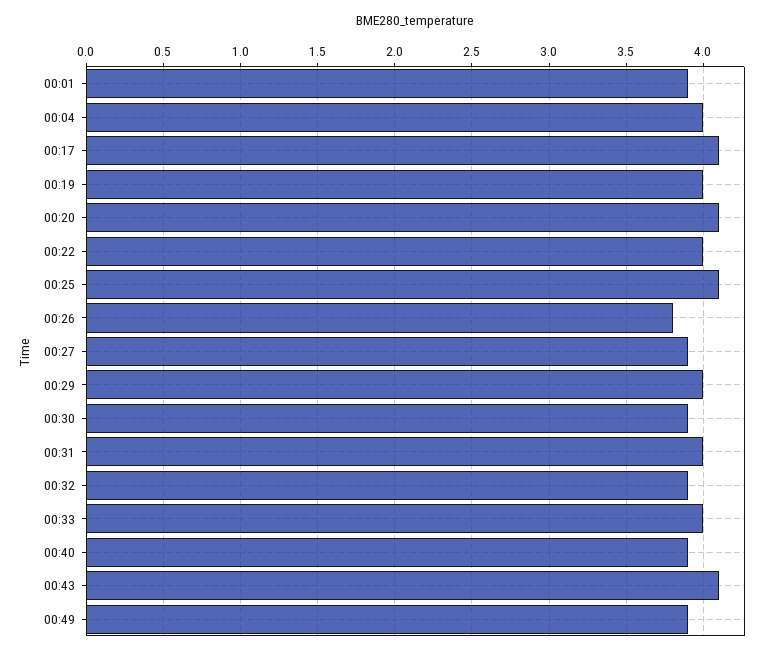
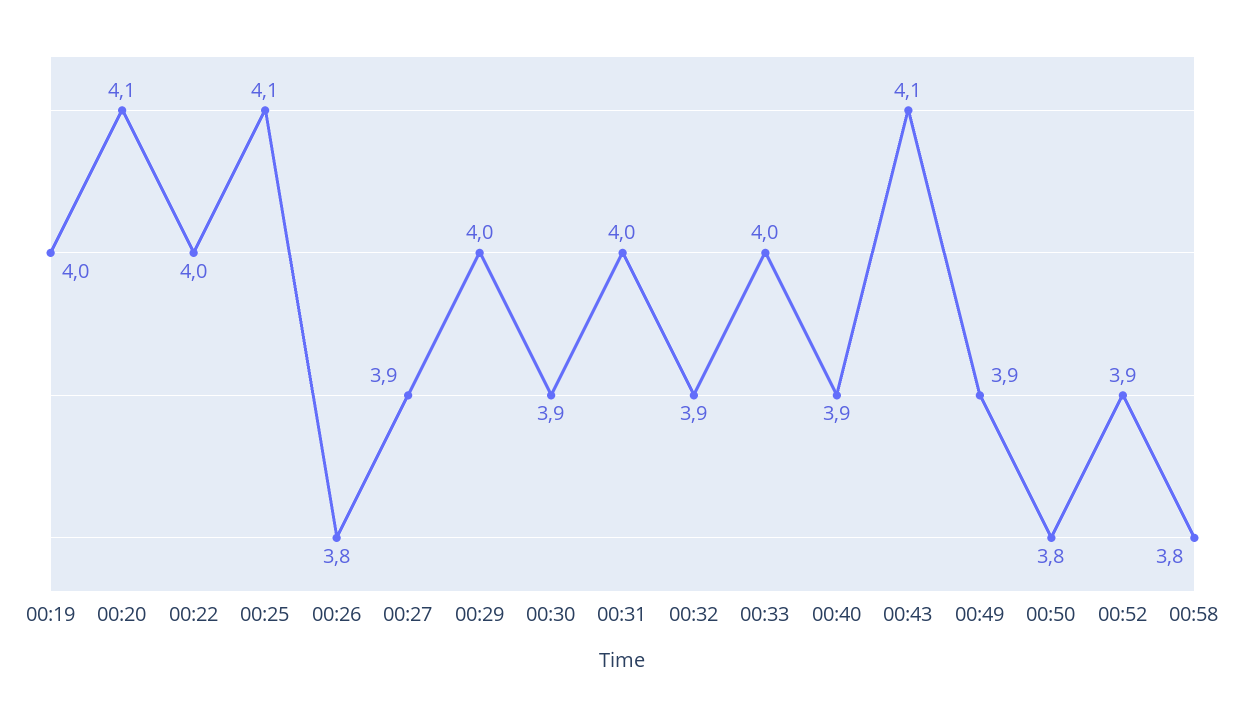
00:01: 3.9 -> none
00:04: 4 -> none
00:17: 4.1 -> none
00:50: none -> 3.8
00:52: none -> 3.9
00:58: none -> 3.8

